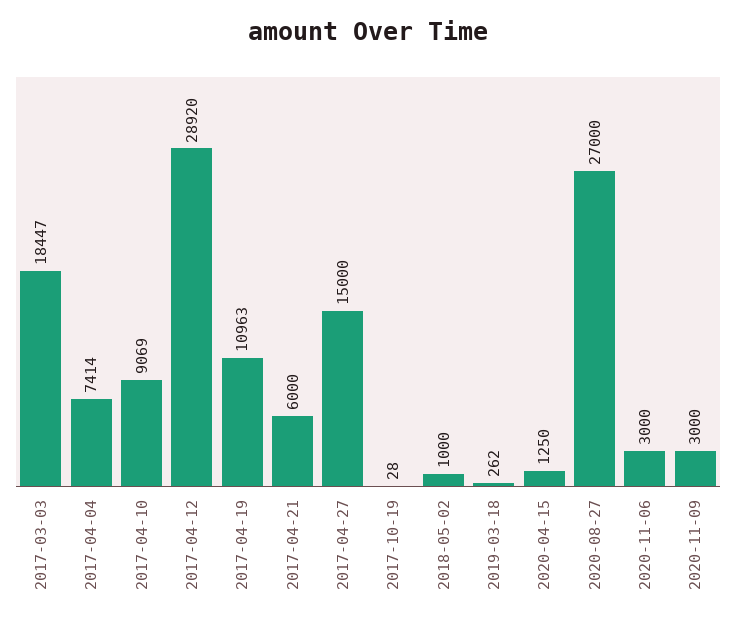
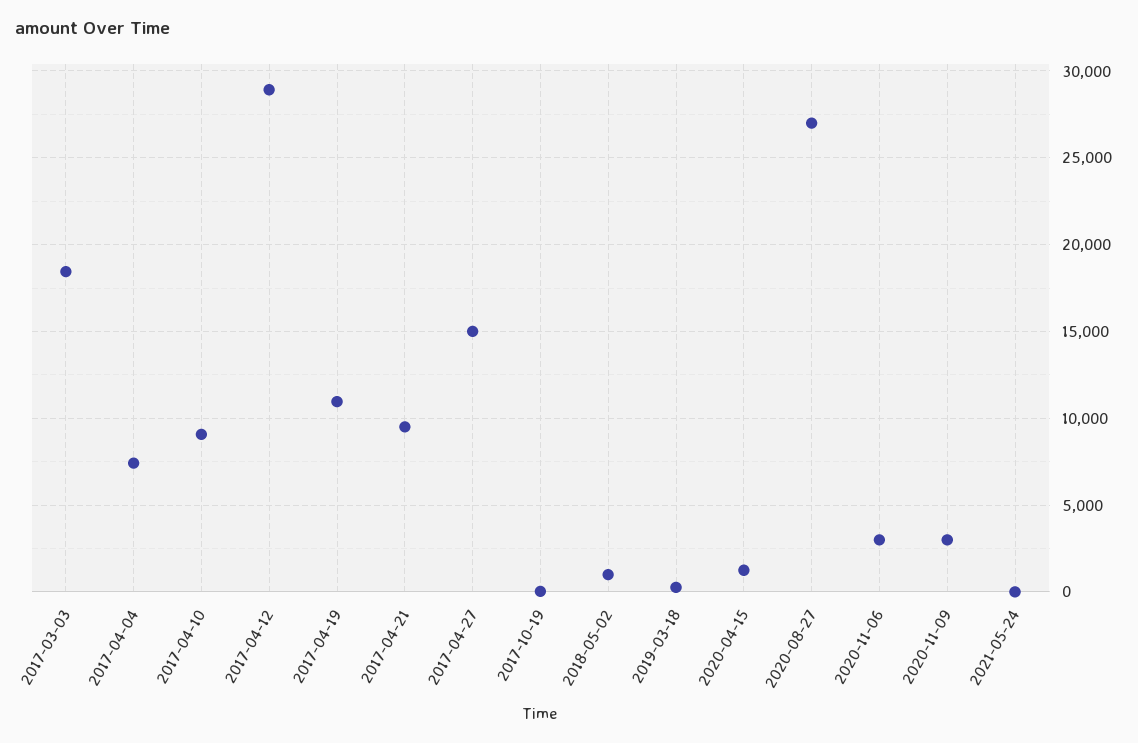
2017-04-21: 6000 -> 9500
2021-05-24: none -> 0

